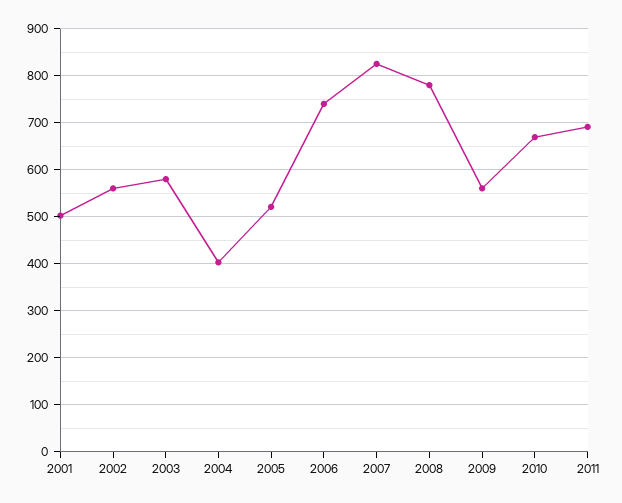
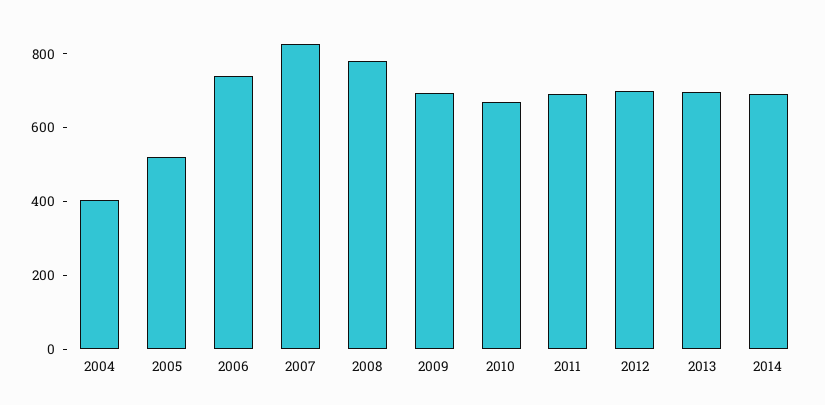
2001: 500 -> none
2002: 560 -> none
2003: 580 -> none
2009: 560 -> 700
2012: none -> 700
2013: none -> 700
2014: none -> 700

